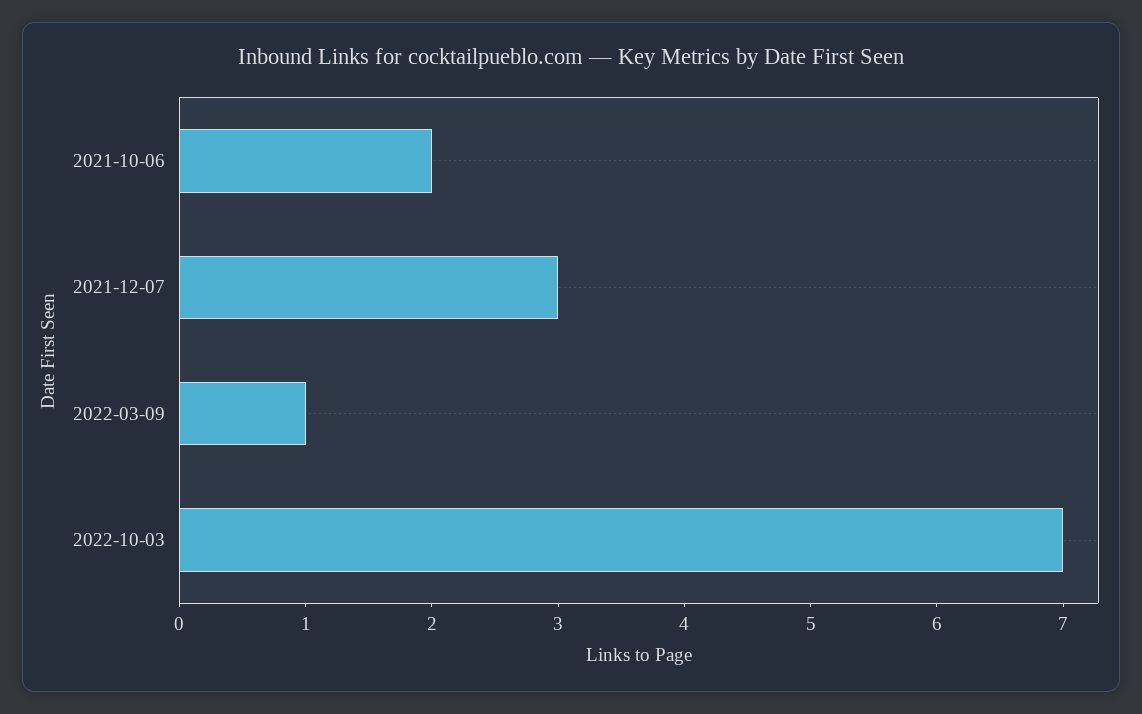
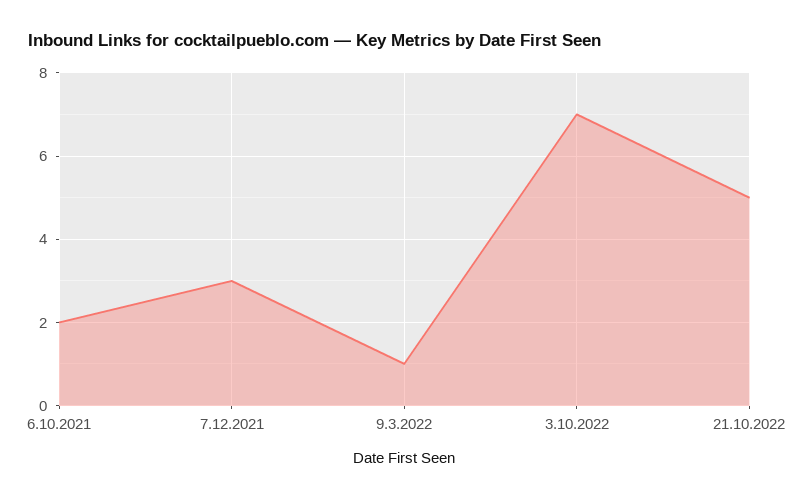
21.10.2022: none -> 5

